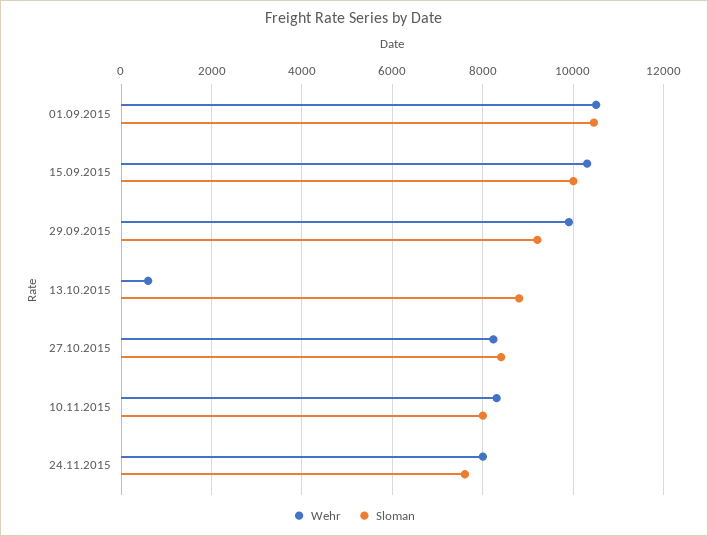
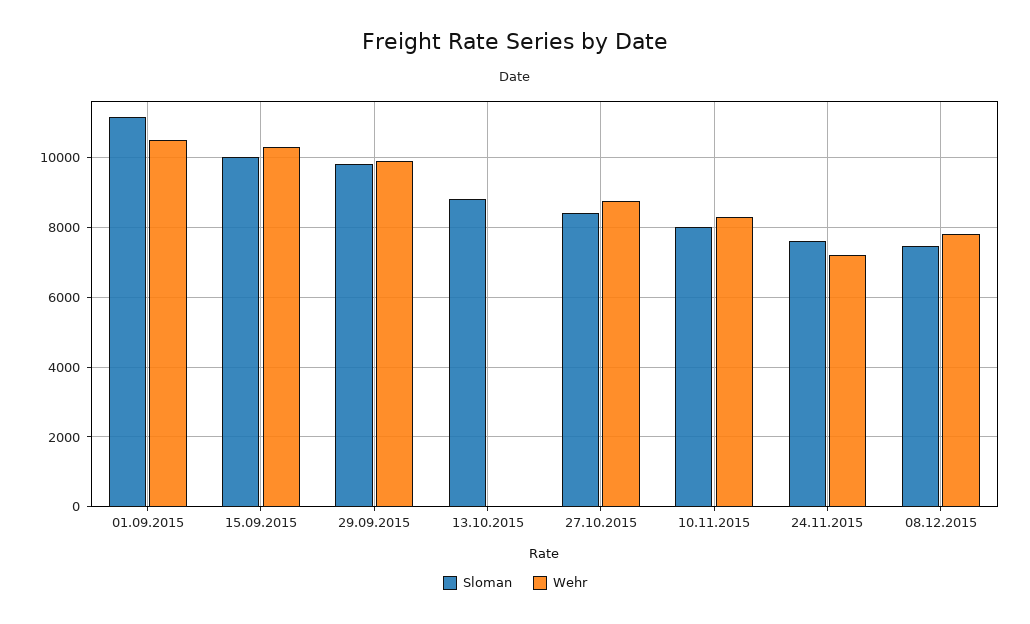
Sloman, 01.09.2015: 10400 -> 11200
Sloman, 29.09.2015: 9200 -> 9800
Wehr, 13.10.2015: 600 -> 0
Wehr, 27.10.2015: 8200 -> 8800
Wehr, 24.11.2015: 8000 -> 7200
Sloman, 08.12.2015: none -> 7400
Wehr, 08.12.2015: none -> 7800

